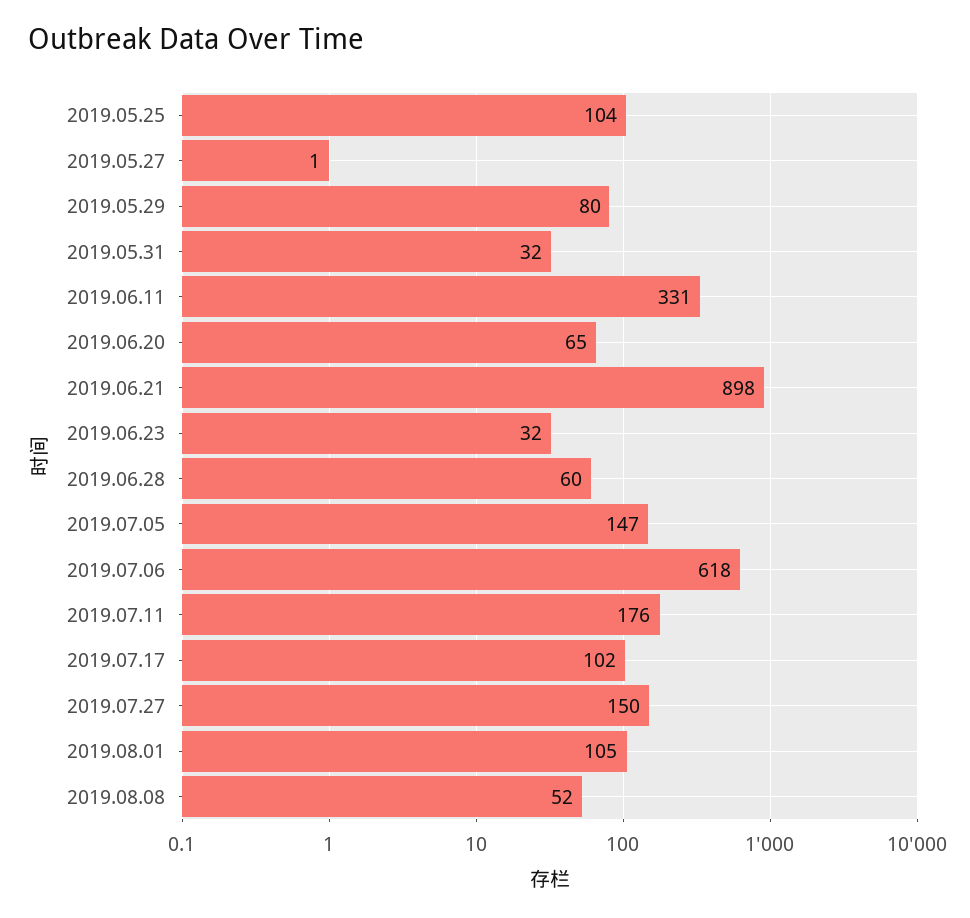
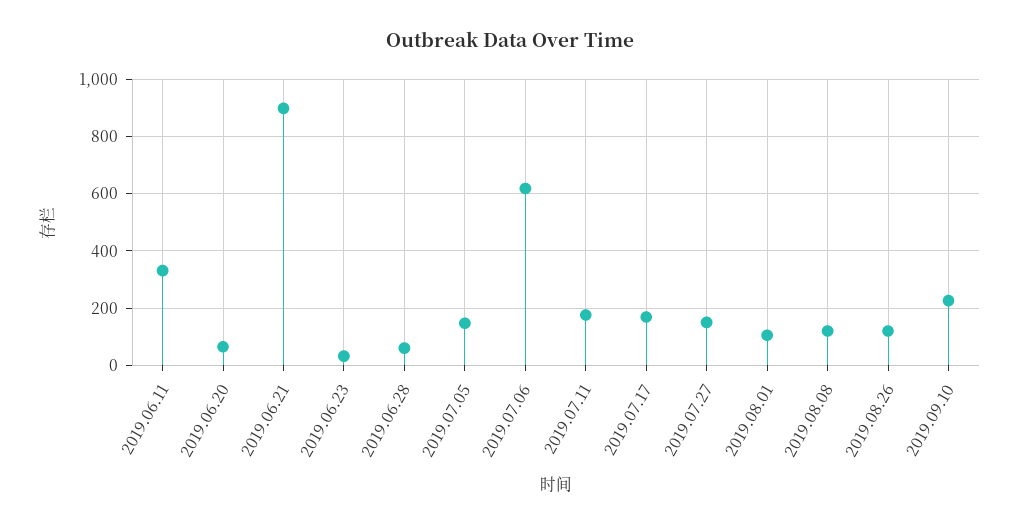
2019.05.25: 104 -> none
2019.05.27: 1 -> none
2019.05.29: 80 -> none
2019.05.31: 32 -> none
2019.07.17: 102 -> 175
2019.08.08: 52 -> 125
2019.08.26: none -> 125
2019.09.10: none -> 225

